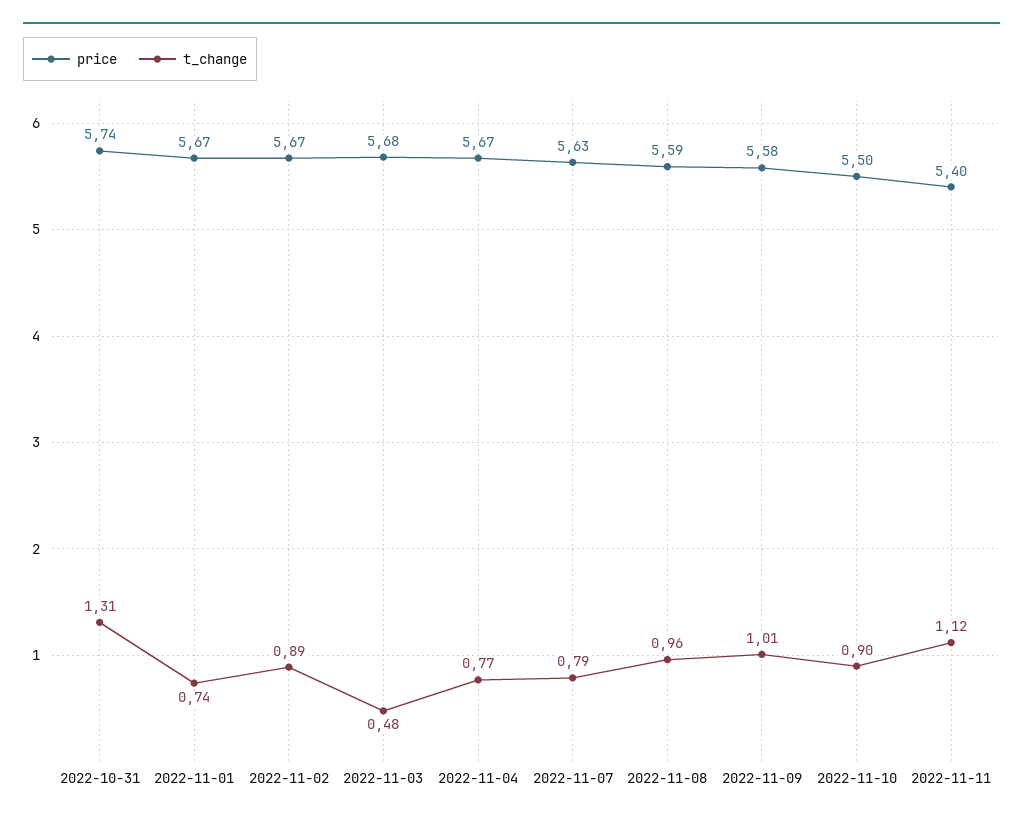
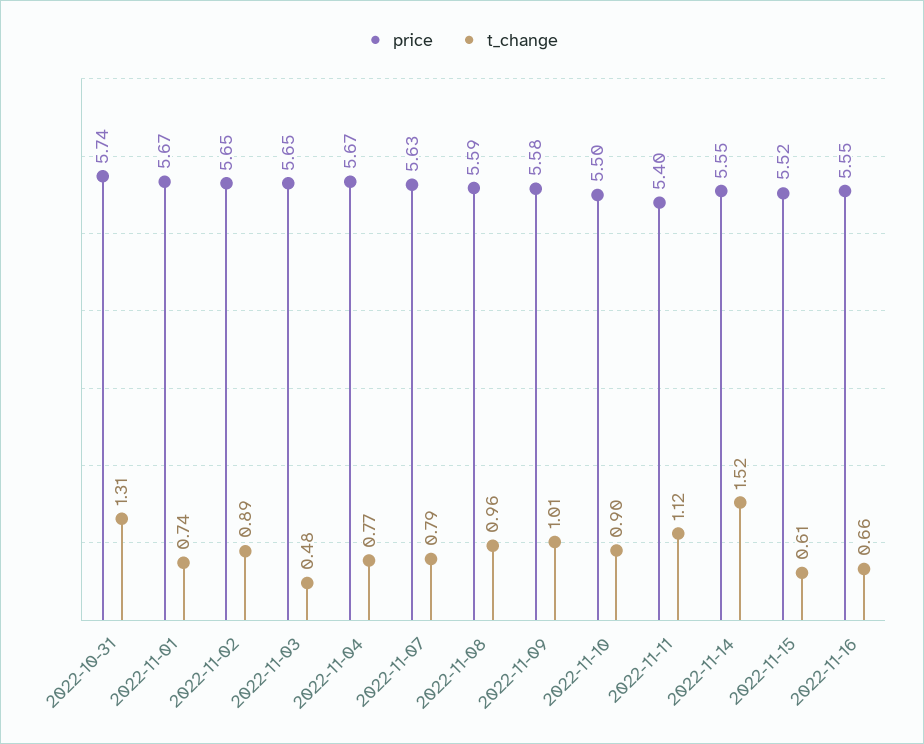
price, 2022-11-02: 5.67 -> 5.65
price, 2022-11-03: 5.68 -> 5.65
price, 2022-11-14: none -> 5.55
t_change, 2022-11-14: none -> 1.52
price, 2022-11-15: none -> 5.52
t_change, 2022-11-15: none -> 0.61
price, 2022-11-16: none -> 5.55
t_change, 2022-11-16: none -> 0.66

